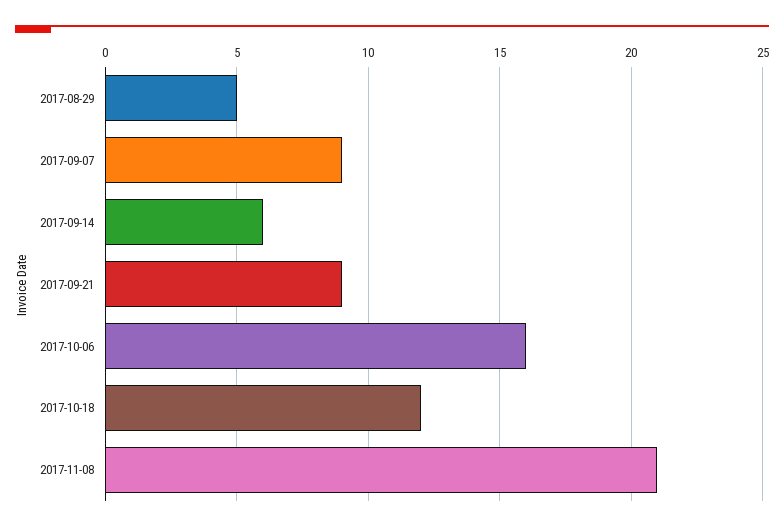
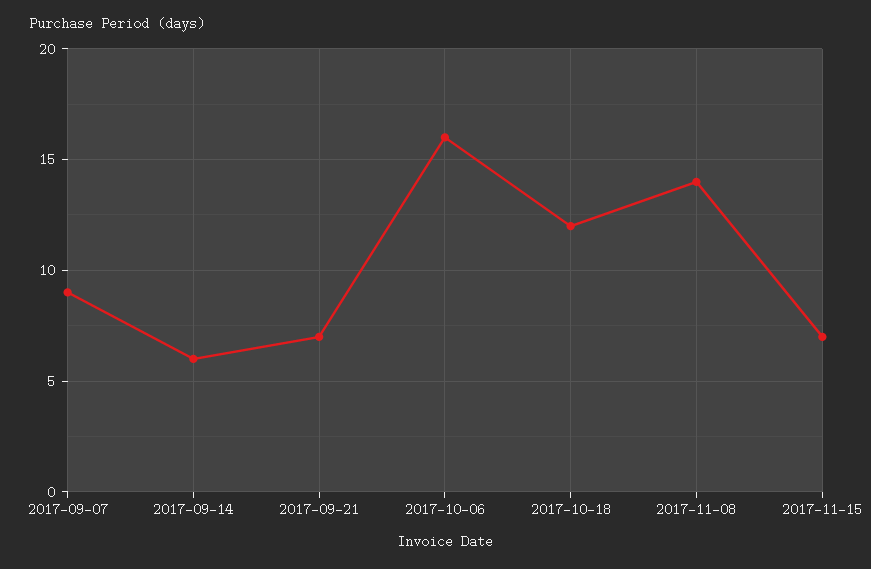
2017-08-29: 5 -> none
2017-09-21: 9 -> 7
2017-11-08: 21 -> 14
2017-11-15: none -> 7

